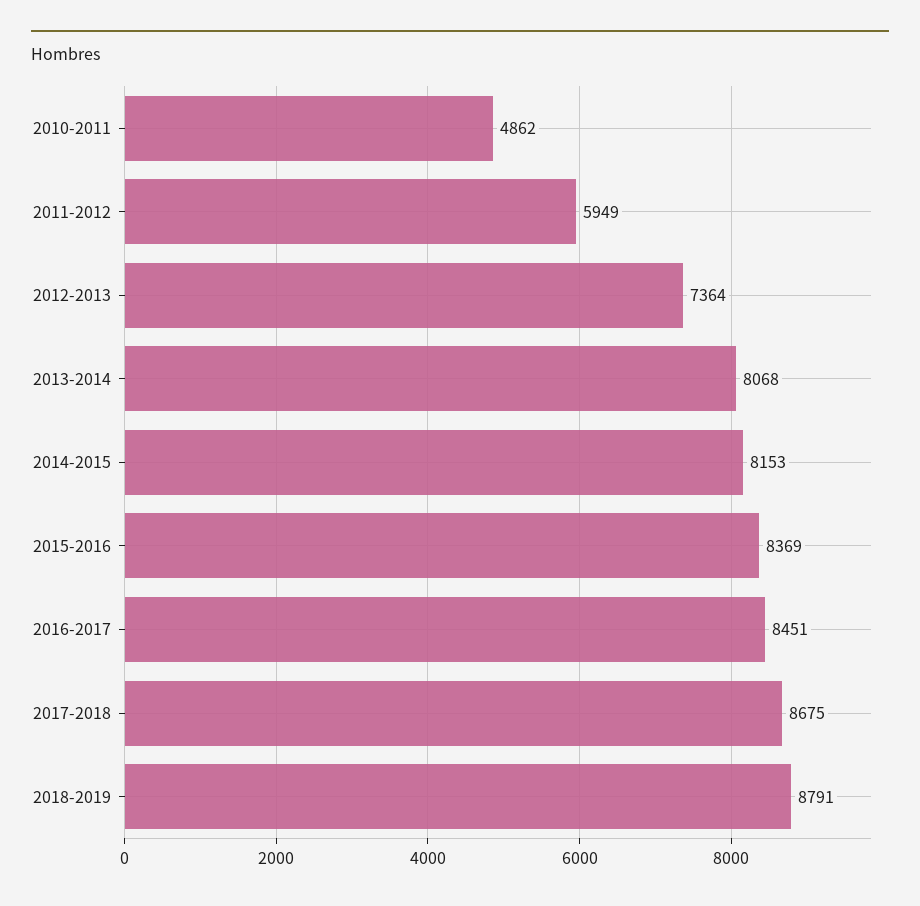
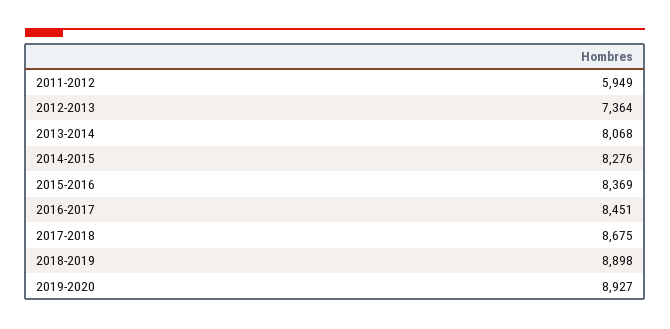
2010-2011: 4862 -> none
2014-2015: 8153 -> 8276
2018-2019: 8791 -> 8898
2019-2020: none -> 8927

